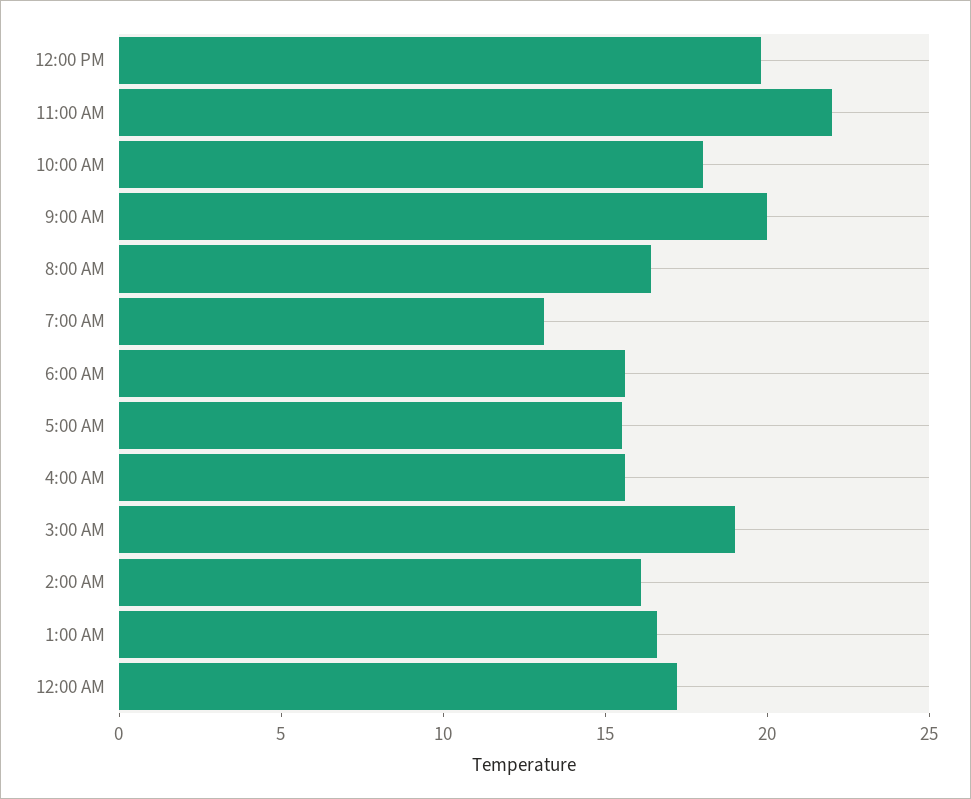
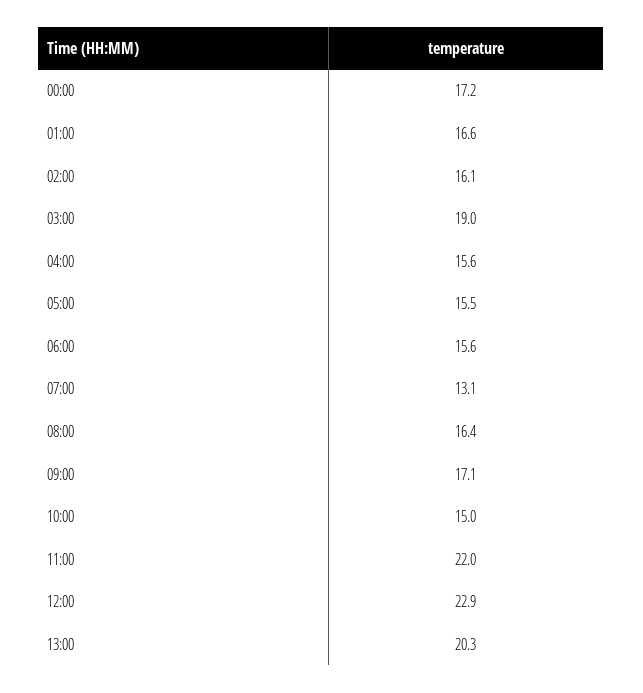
12:00 PM: 20 -> 22.9
10:00 AM: 18 -> 15
9:00 AM: 20 -> 17.1
13:00: none -> 20.3

